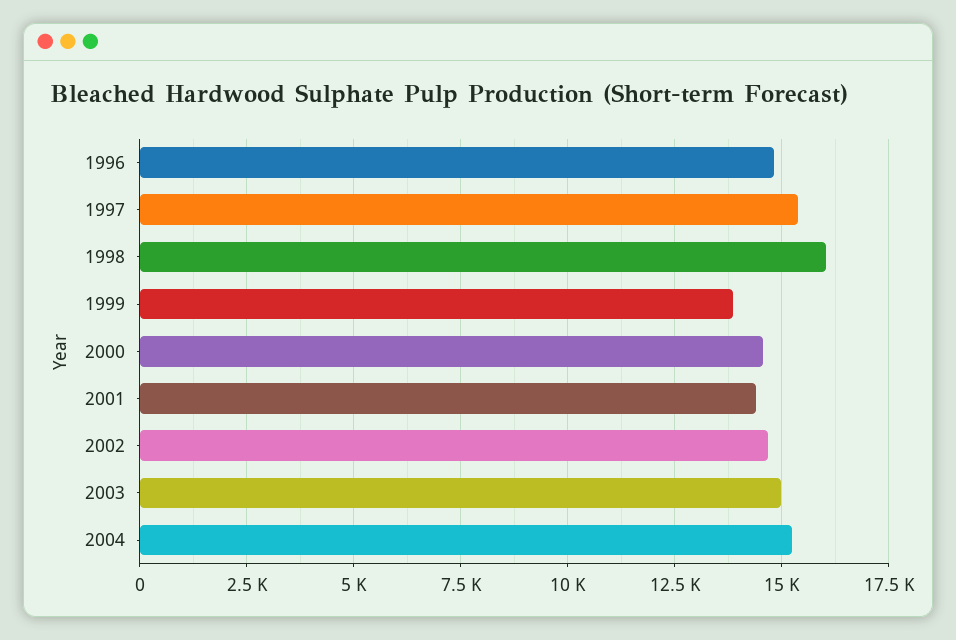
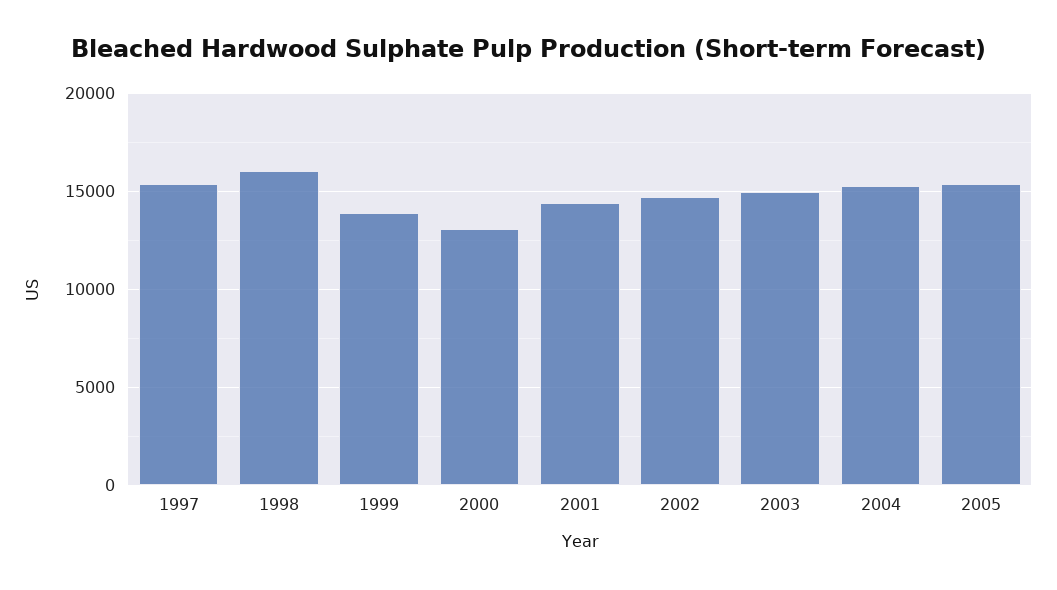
1996: 14750 -> none
2000: 14500 -> 13000
2005: none -> 15500

